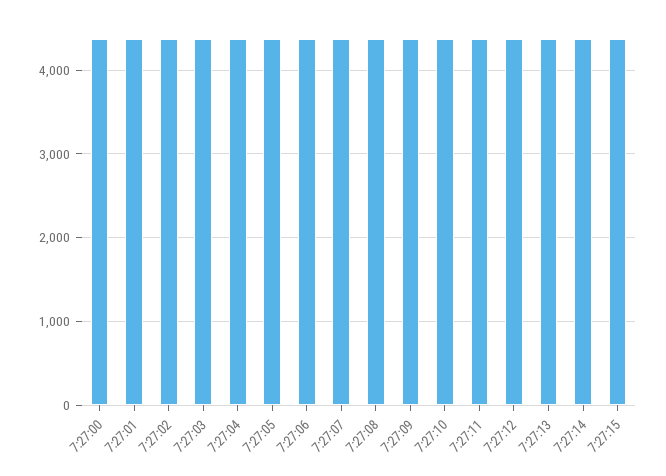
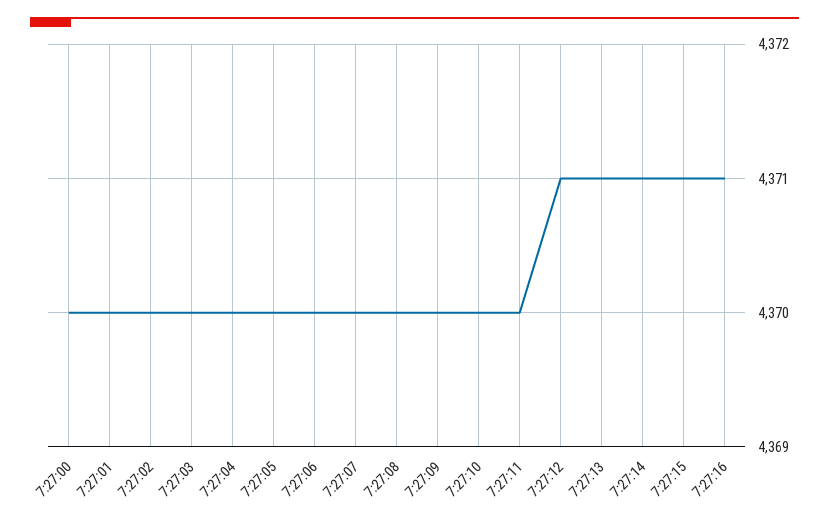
7:27:16: none -> 4371

